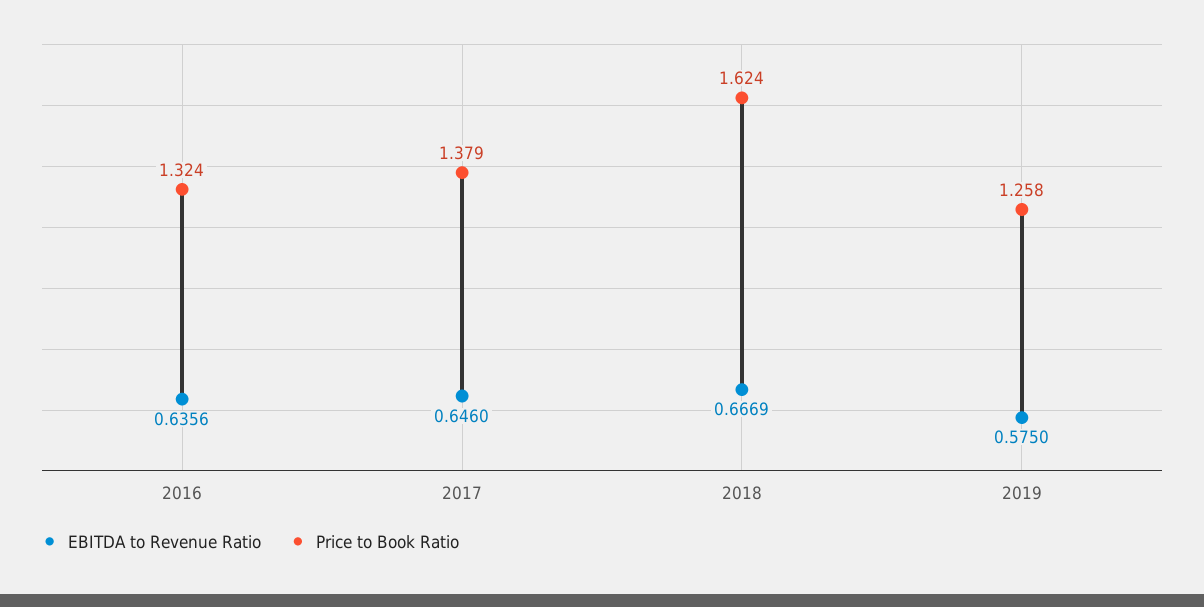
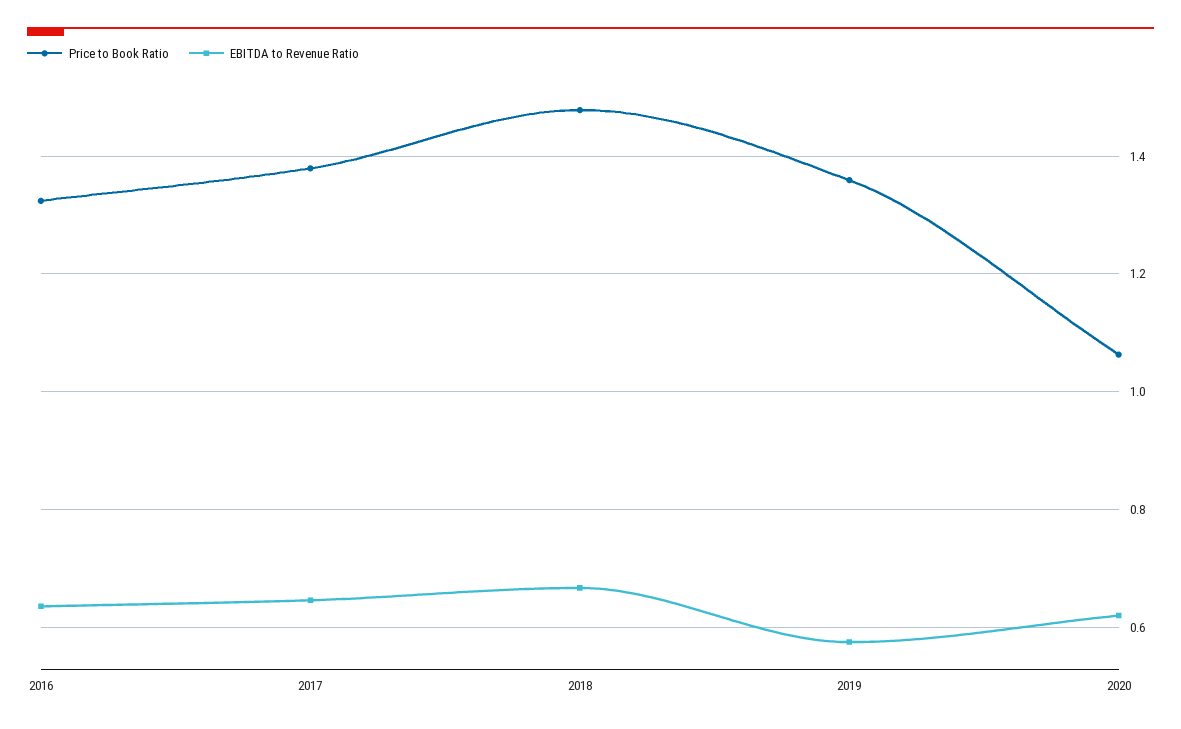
Price to Book Ratio, 2018: 1.624 -> 1.48
Price to Book Ratio, 2019: 1.258 -> 1.36
Price to Book Ratio, 2020: none -> 1.06
EBITDA to Revenue Ratio, 2020: none -> 0.62

